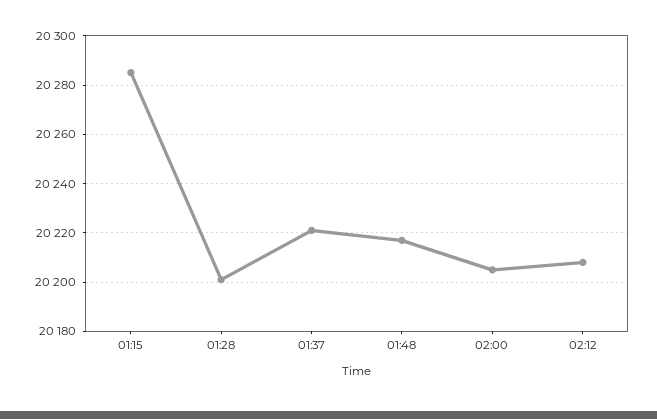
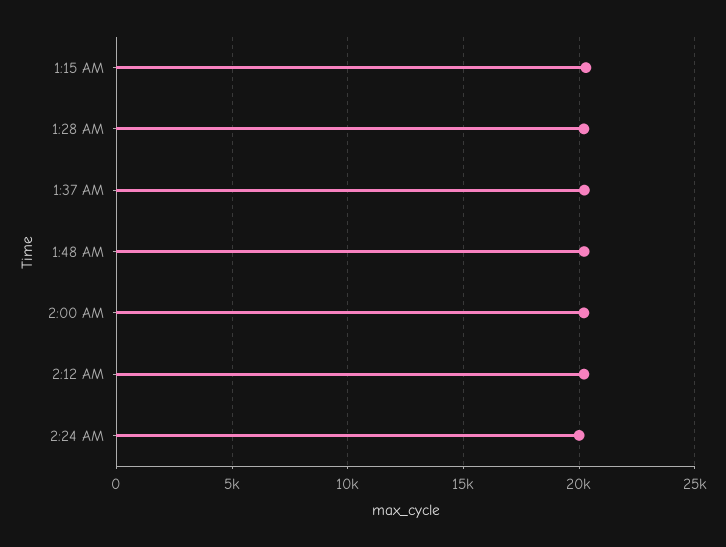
2:24 AM: none -> 20000

